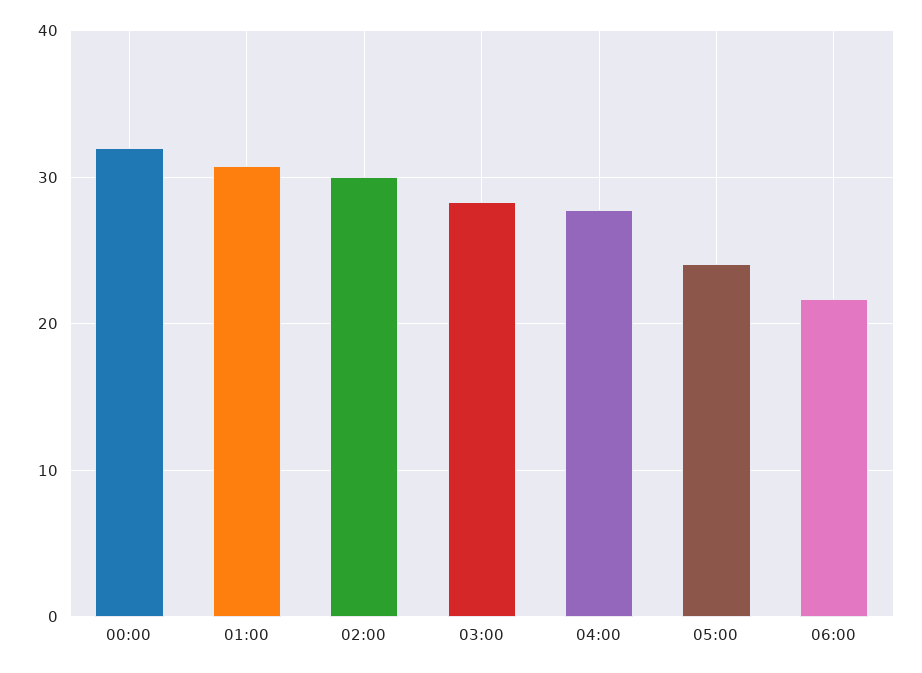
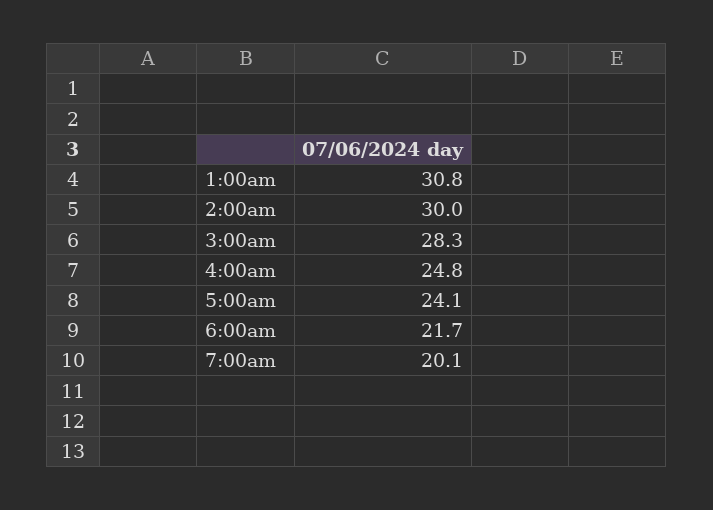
00:00: 32 -> none
04:00: 28 -> 24.8
7:00am: none -> 20.1

